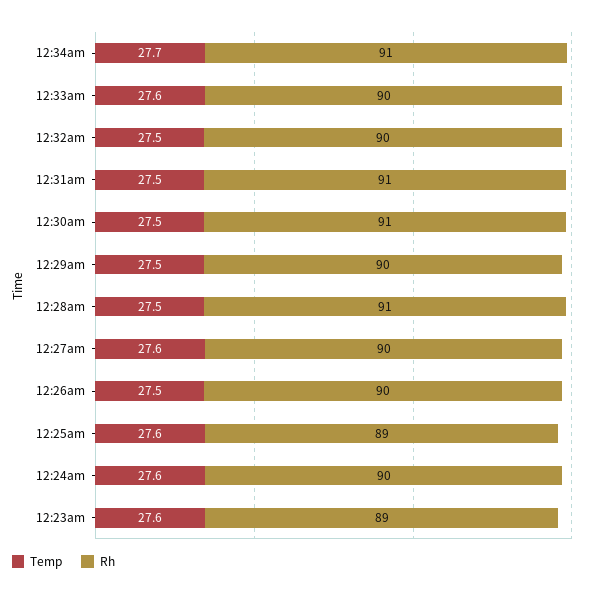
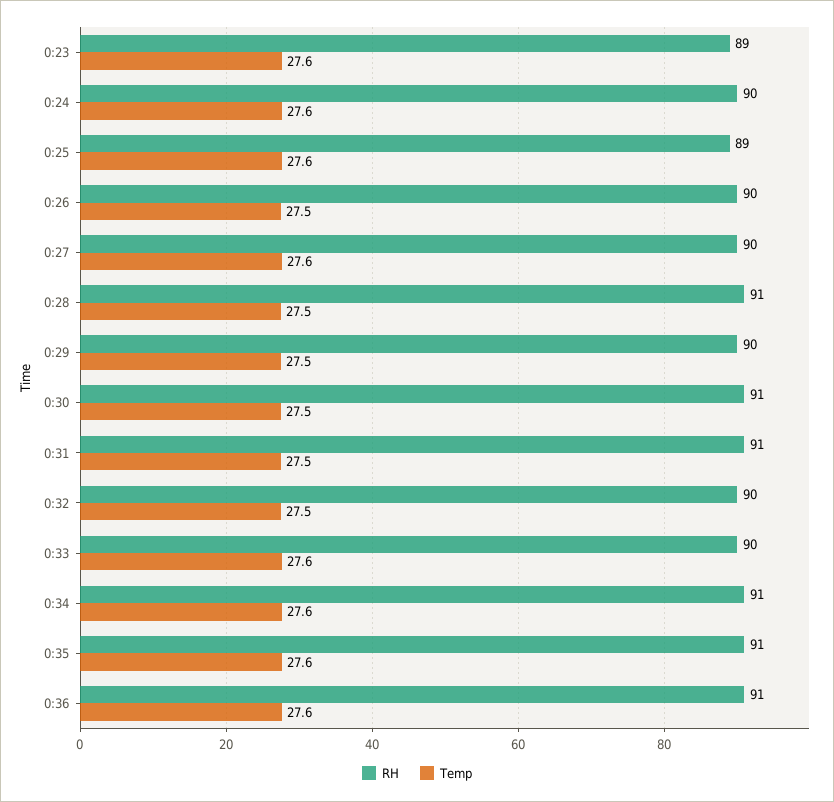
Temp, 12:34am: 27.7 -> 27.6
Rh, 0:35: none -> 91
Temp, 0:35: none -> 27.6
Rh, 0:36: none -> 91
Temp, 0:36: none -> 27.6

